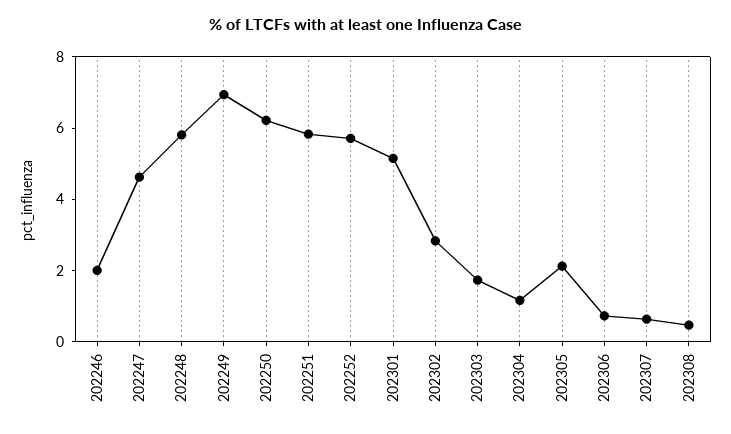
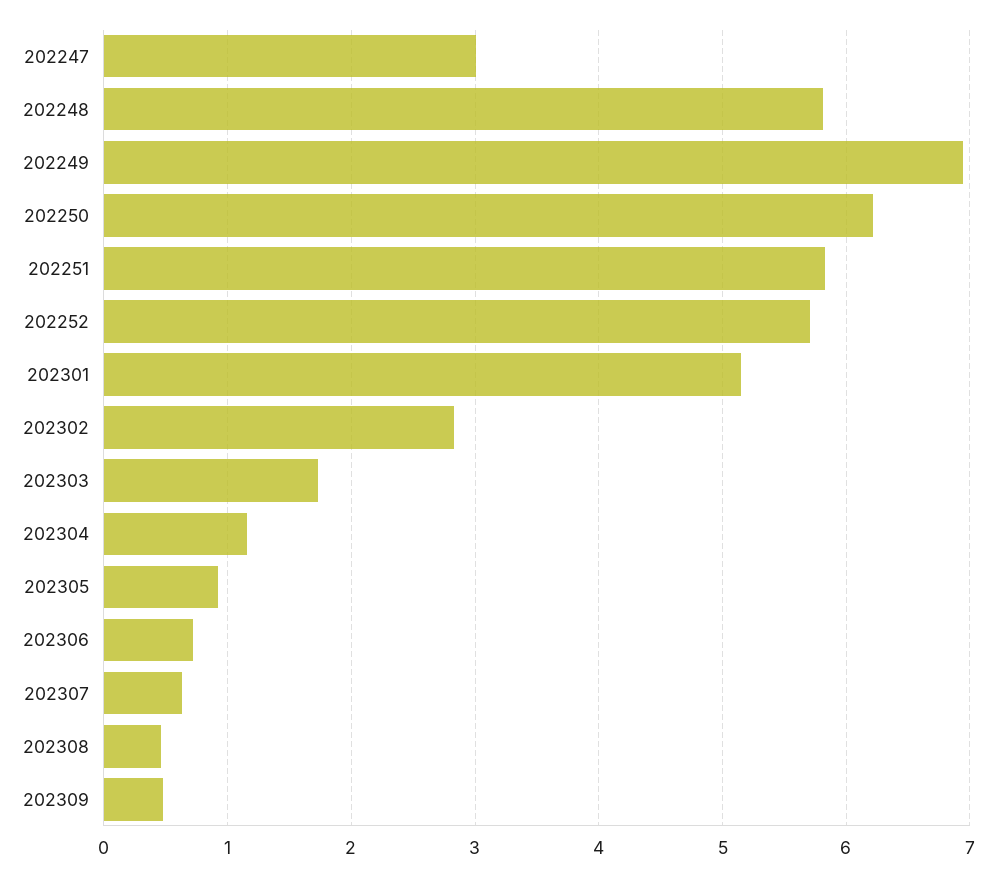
202246: 2 -> none
202247: 4.5 -> 3
202305: 2 -> 0.9
202309: none -> 0.5

